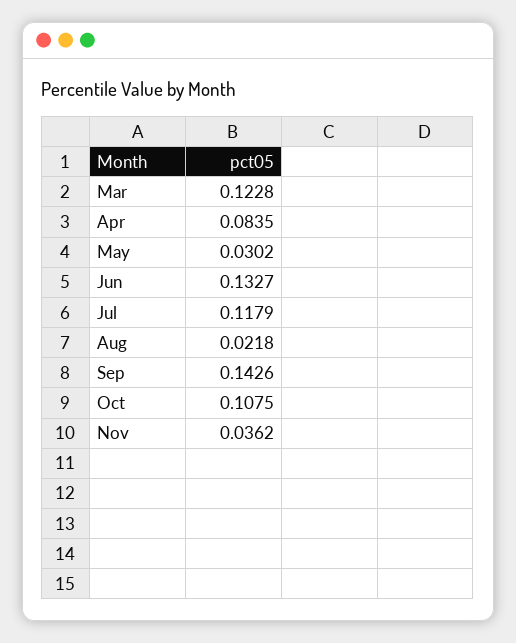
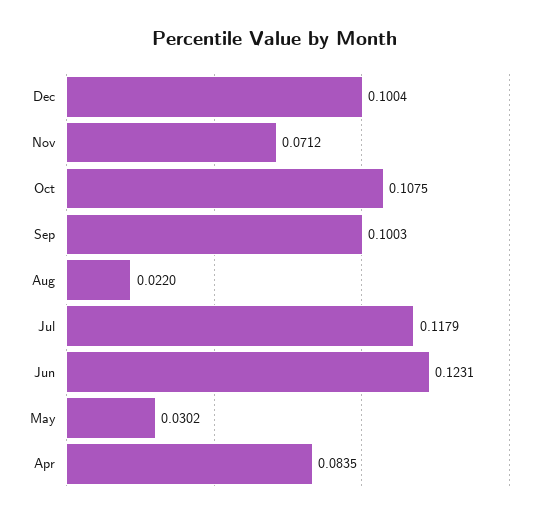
Mar: 0.1228 -> none
Jun: 0.1327 -> 0.1231
Aug: 0.0218 -> 0.022
Sep: 0.1426 -> 0.1003
Nov: 0.0362 -> 0.0712
Dec: none -> 0.1004

